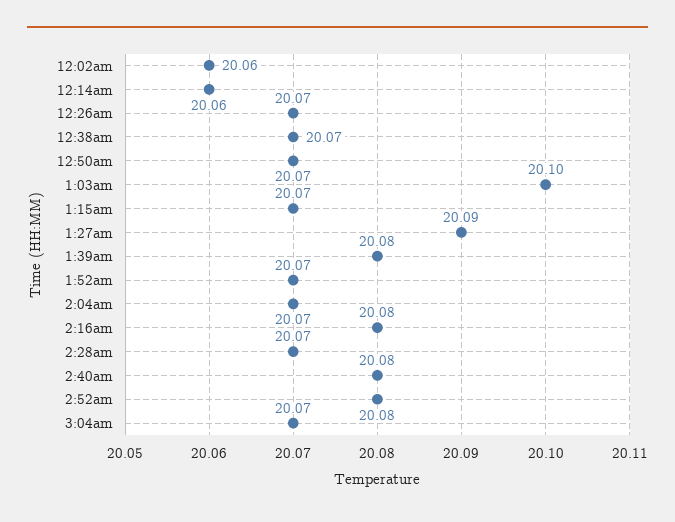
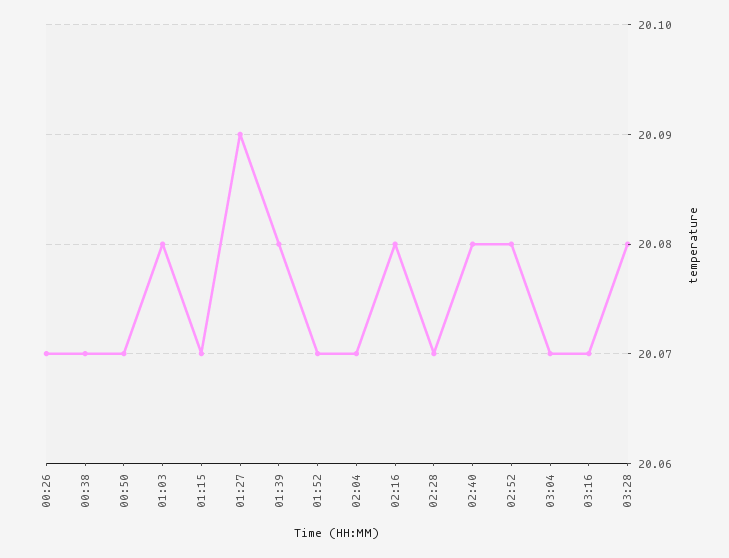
12:02am: 20.06 -> none
12:14am: 20.06 -> none
1:03am: 20.1 -> 20.08
03:16: none -> 20.07
03:28: none -> 20.08

